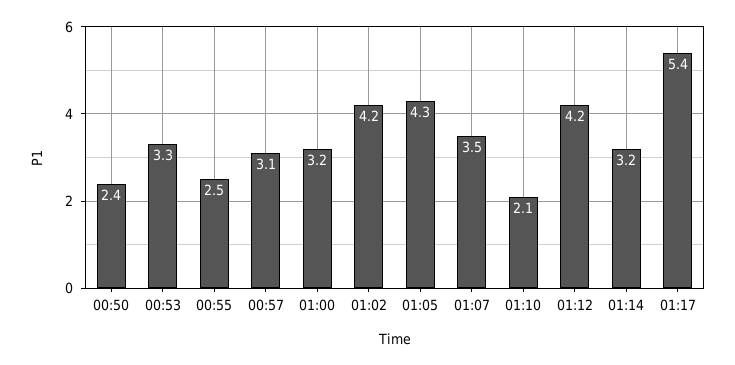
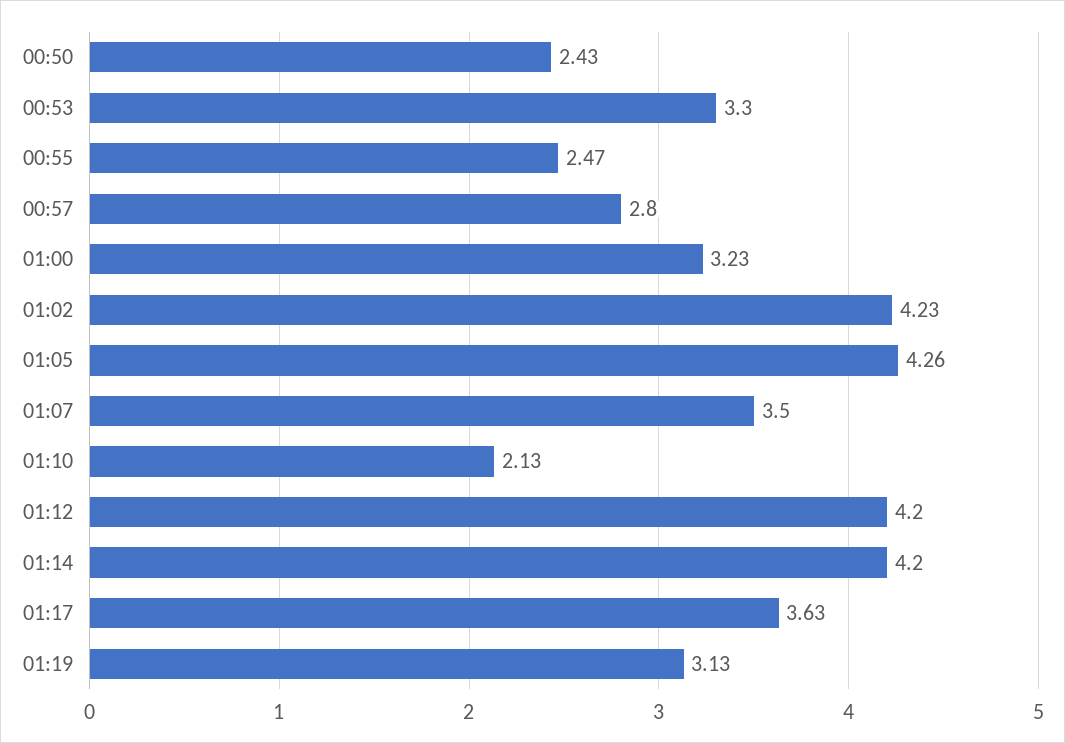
00:57: 3.1 -> 2.8
01:14: 3.2 -> 4.2
01:17: 5.4 -> 3.63
01:19: none -> 3.13

